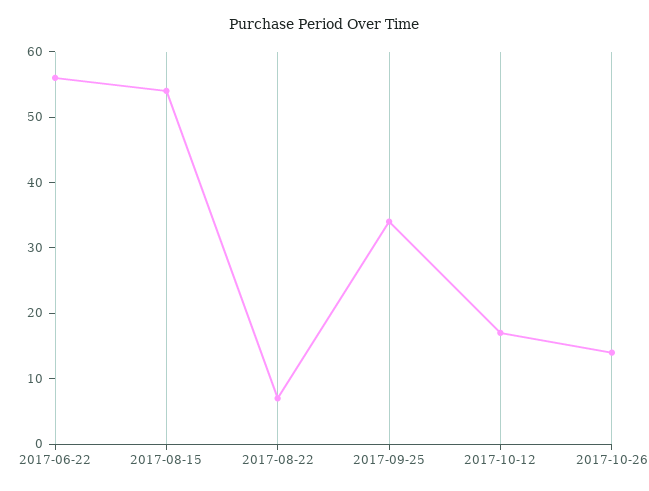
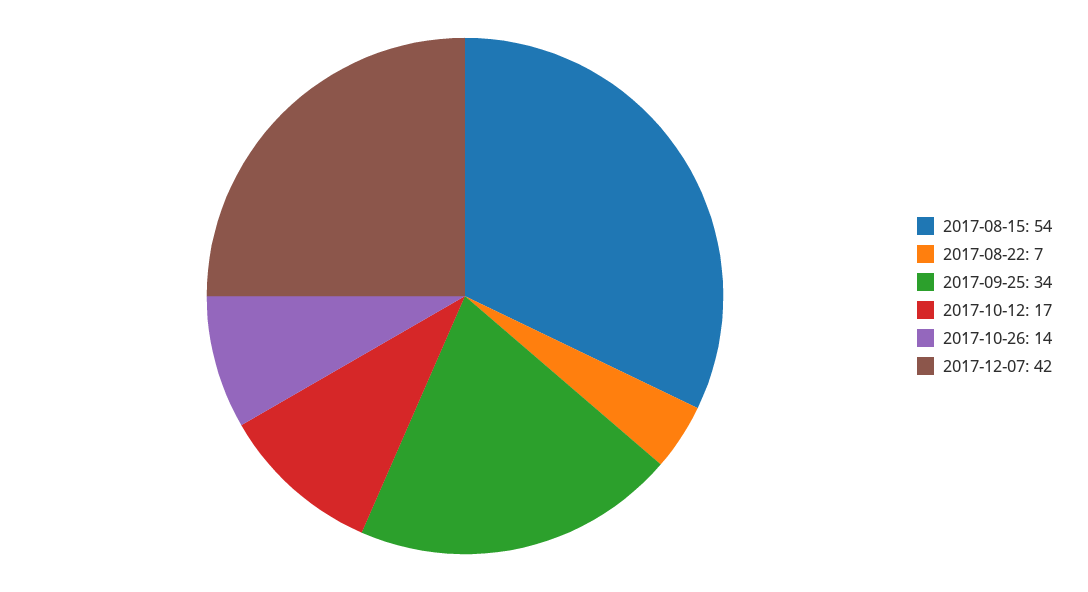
2017-06-22: 55 -> none
2017-12-07: none -> 42

